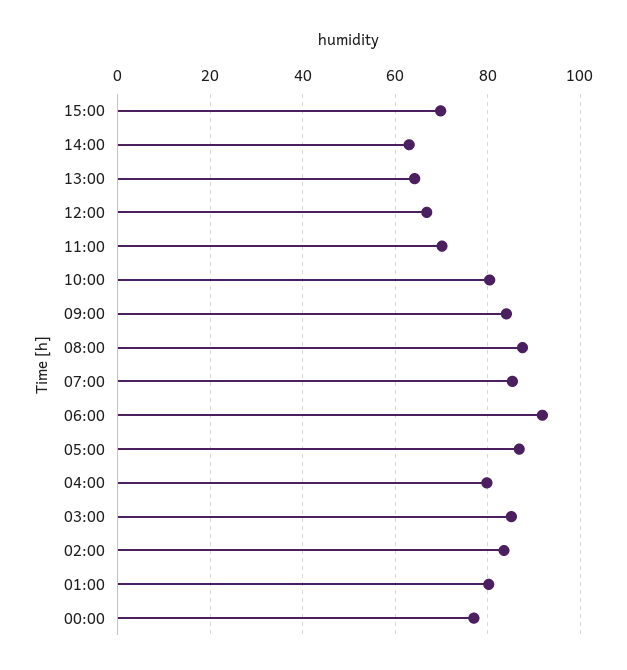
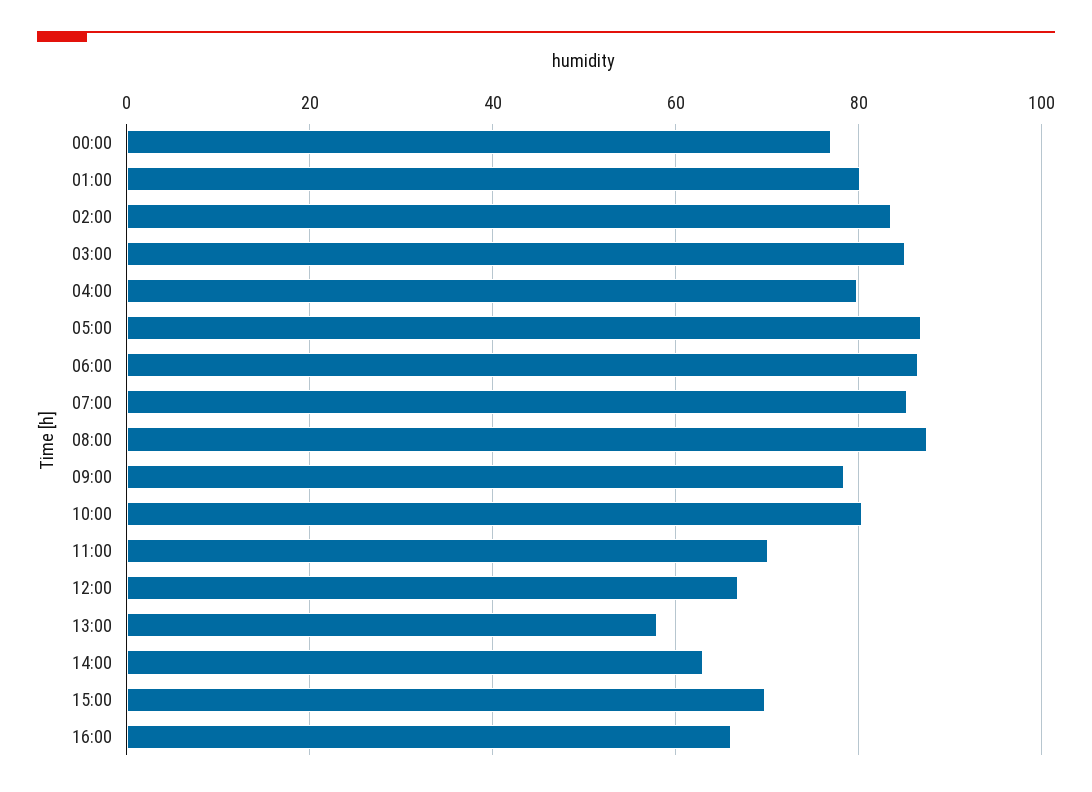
13:00: 64 -> 58
09:00: 84 -> 78
06:00: 92 -> 86
16:00: none -> 66

